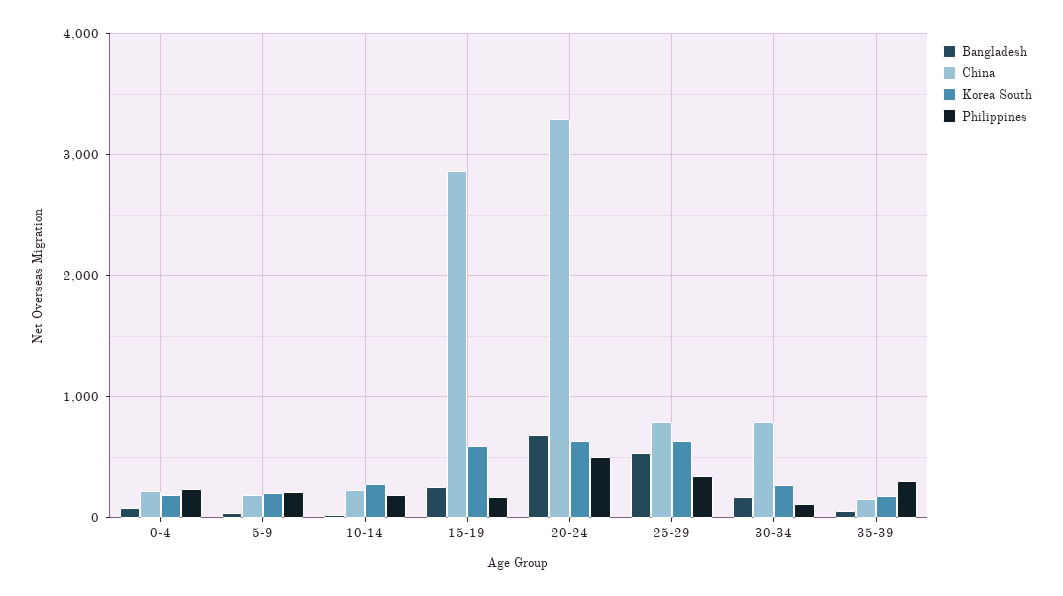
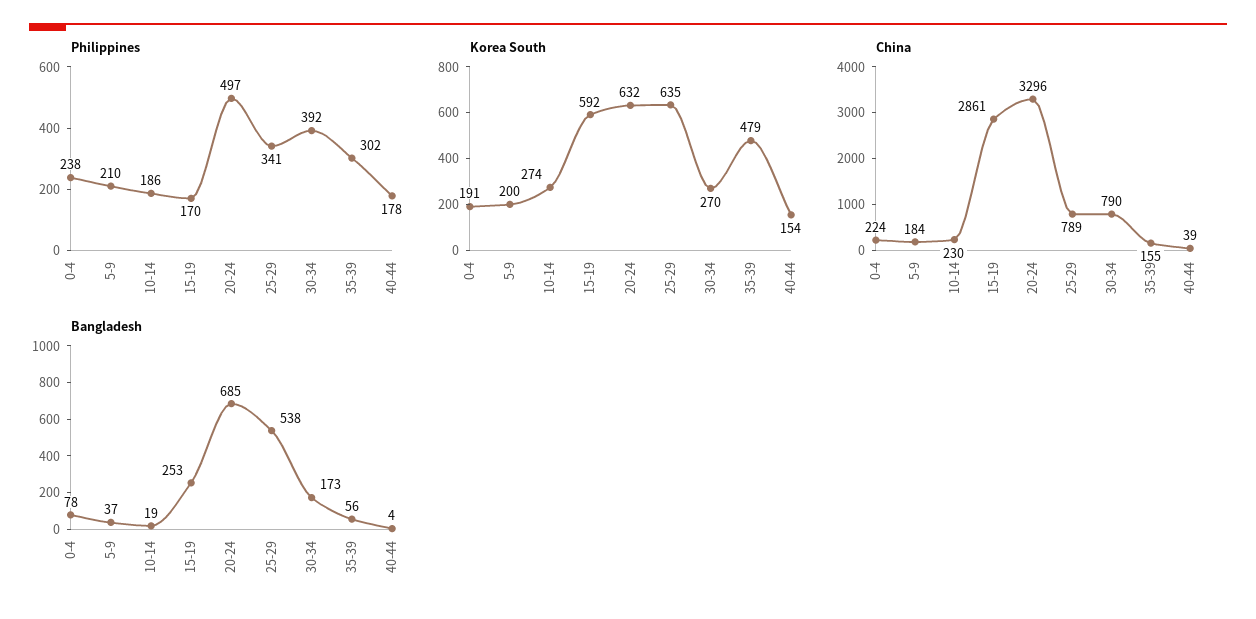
Philippines, 30-34: 100 -> 392
Korea South, 35-39: 200 -> 479
Philippines, 40-44: none -> 178
Korea South, 40-44: none -> 154
China, 40-44: none -> 39
Bangladesh, 40-44: none -> 4

